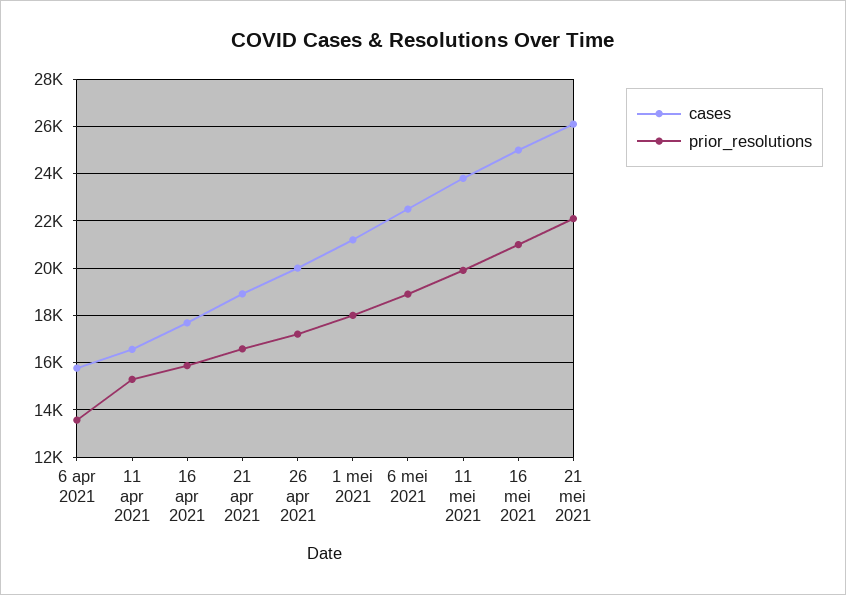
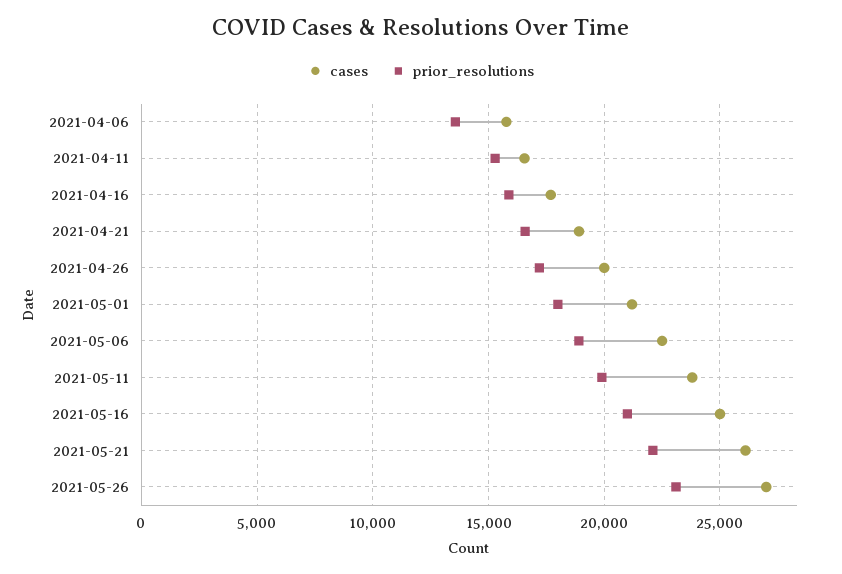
cases, 2021-05-26: none -> 27000
prior_resolutions, 2021-05-26: none -> 23000

